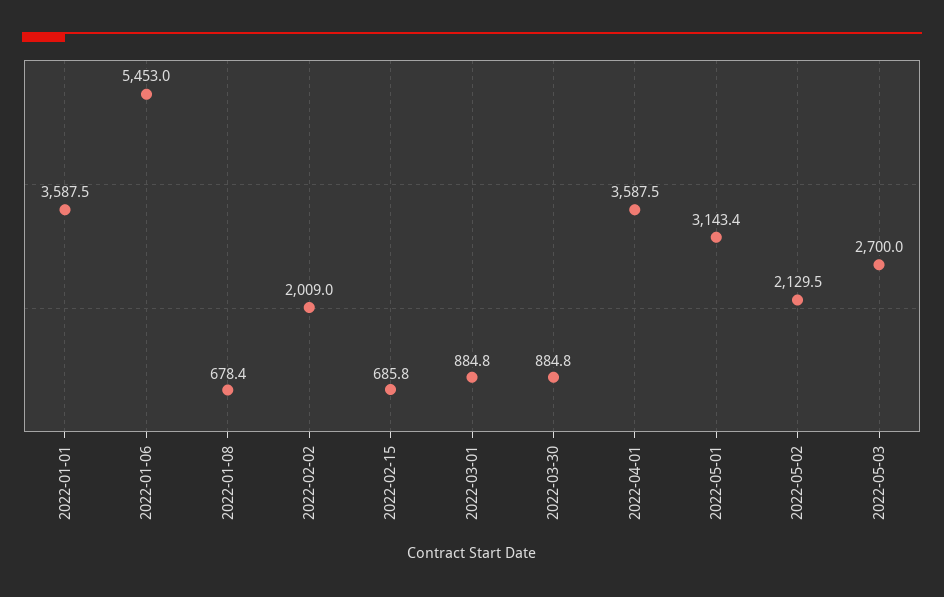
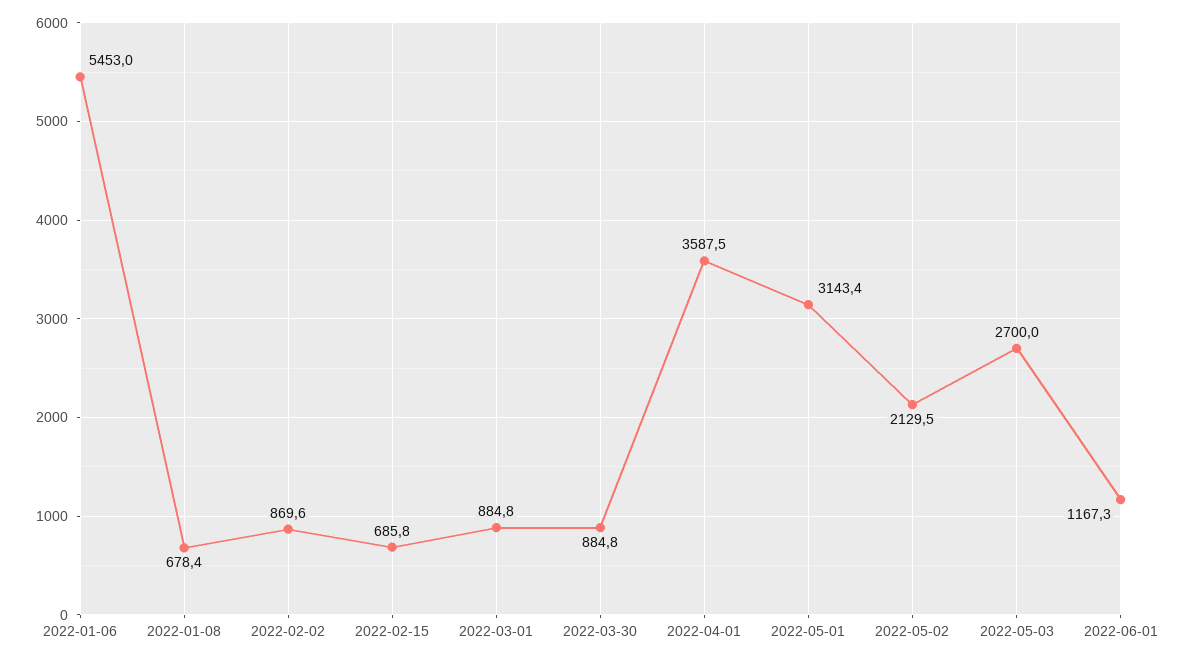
2022-01-01: 3587.5 -> none
2022-02-02: 2009 -> 869.6
2022-06-01: none -> 1167.3

